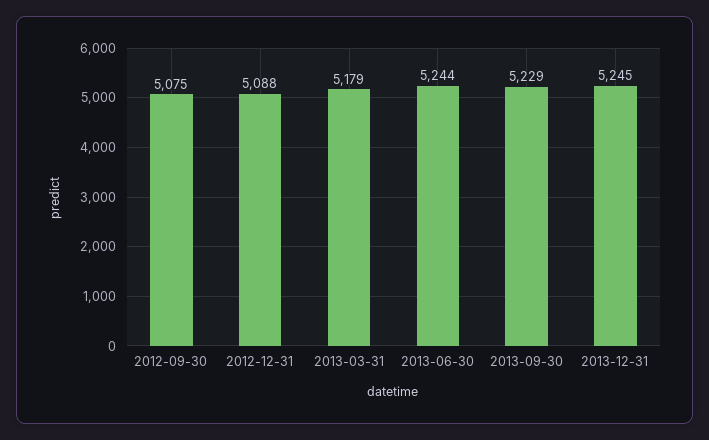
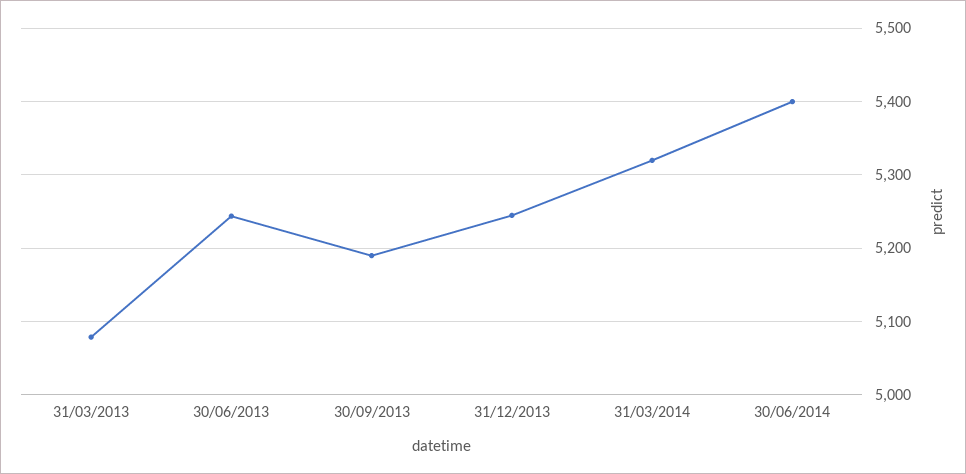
2012-09-30: 5075 -> none
2012-12-31: 5088 -> none
2013-03-31: 5179 -> 5080
2013-09-30: 5229 -> 5190
31/03/2014: none -> 5320
30/06/2014: none -> 5400

